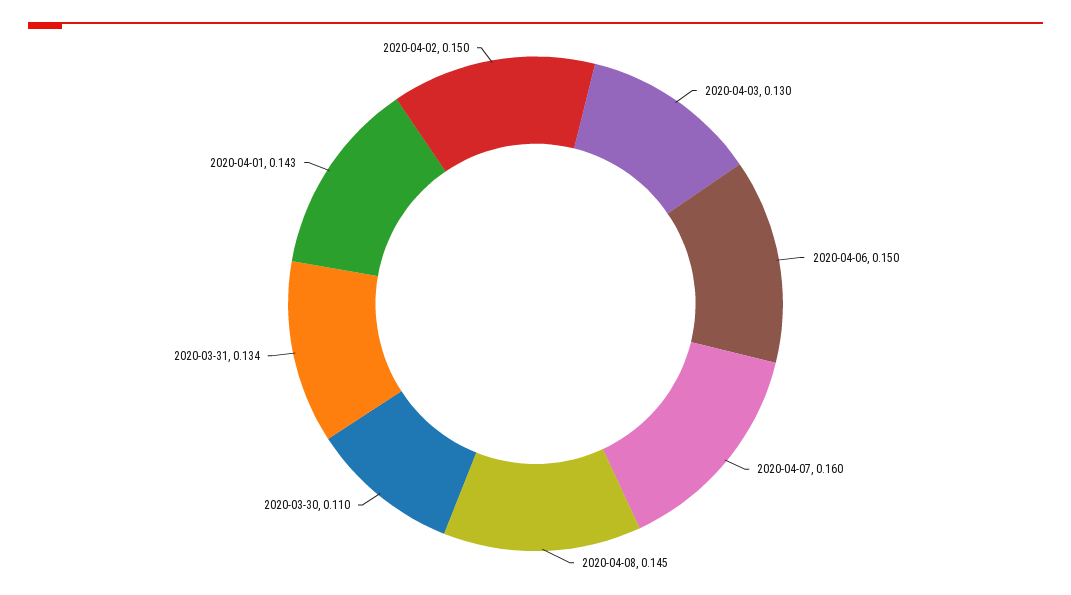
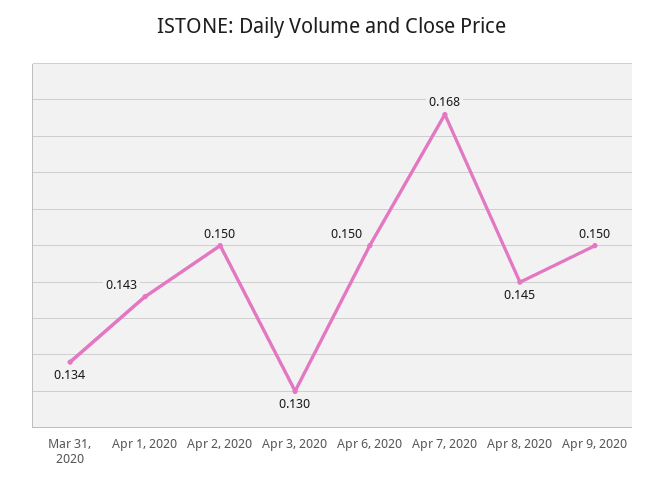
2020-04-07: 0.16 -> 0.168
2020-03-30: 0.11 -> none
Apr 9, 2020: none -> 0.15

